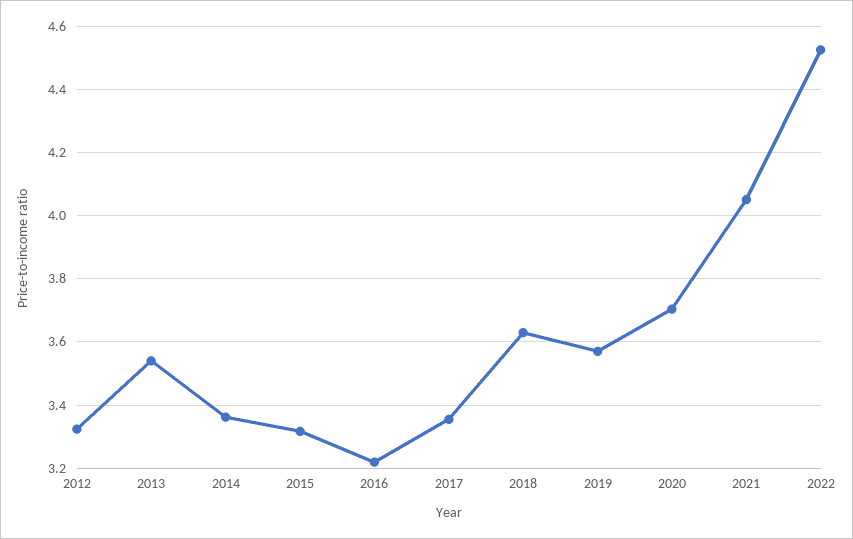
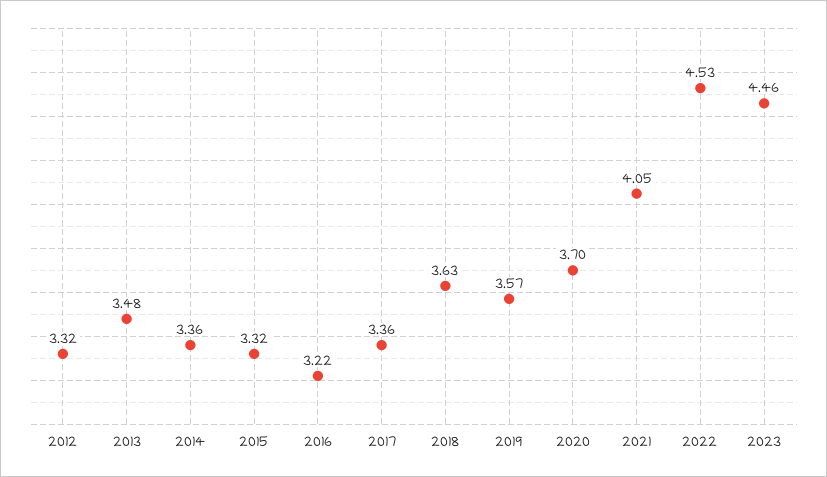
2013: 3.54 -> 3.48
2023: none -> 4.46

